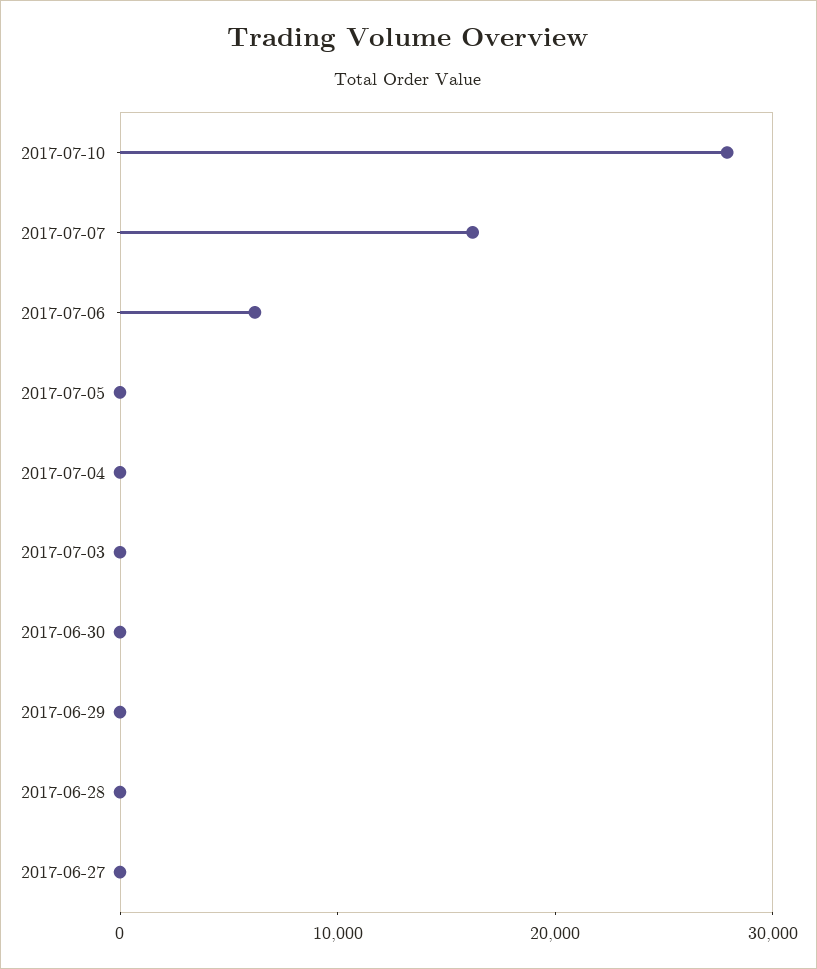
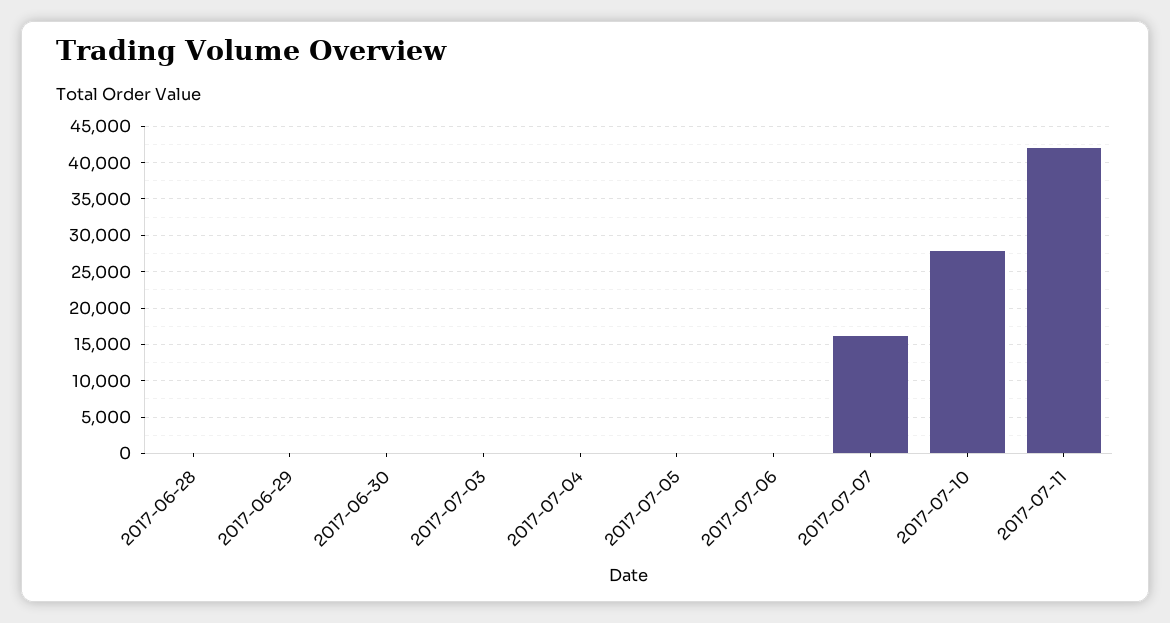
2017-07-06: 6000 -> 0
2017-06-27: 0 -> none
2017-07-11: none -> 42000

